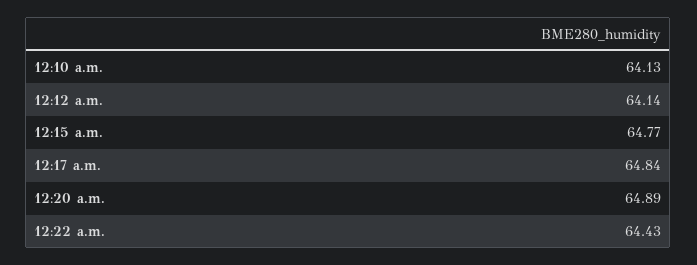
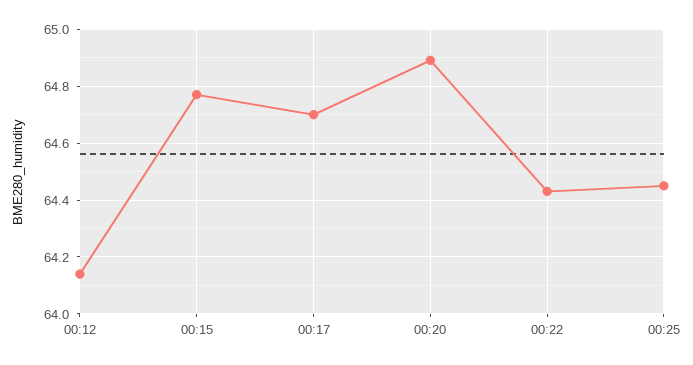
12:10 a.m.: 64.13 -> none
12:17 a.m.: 64.84 -> 64.7
00:25: none -> 64.45

